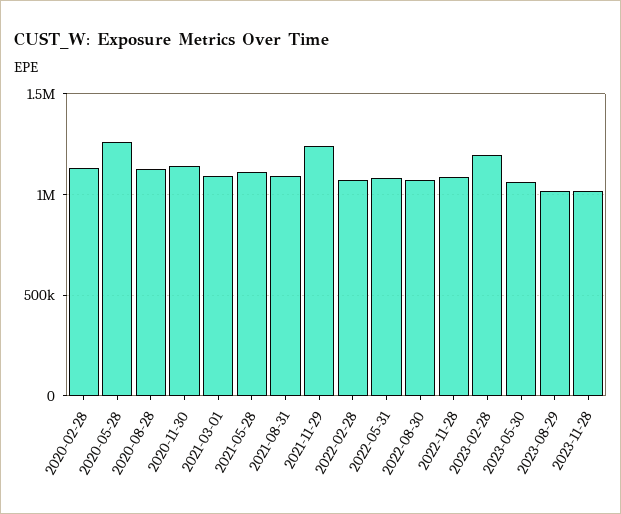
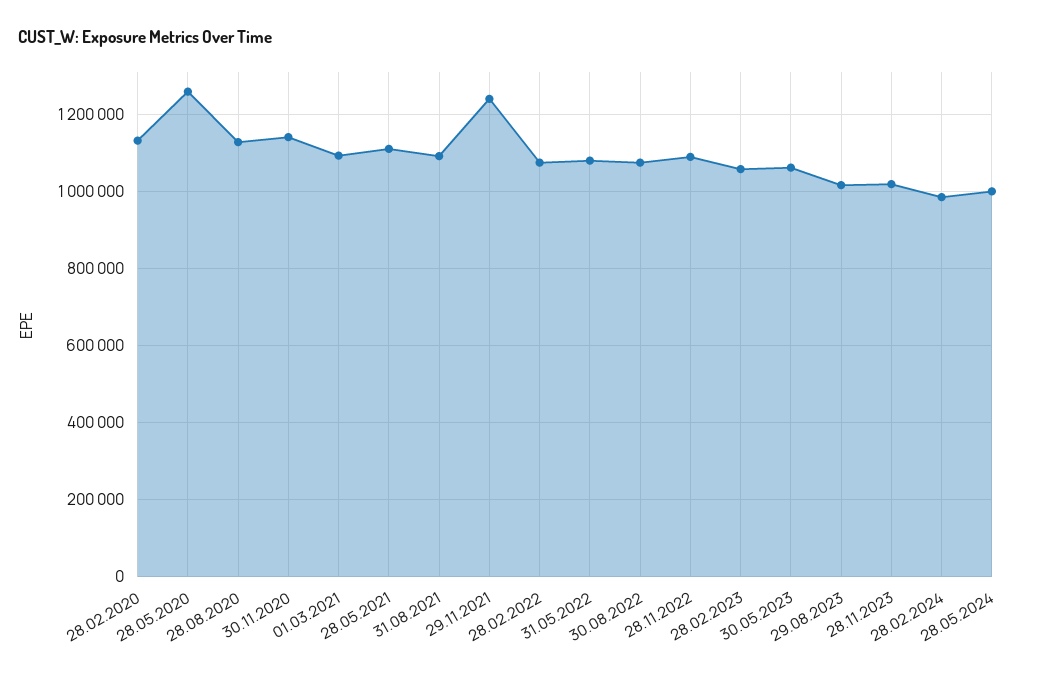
2023-02-28: 1200000 -> 1060000
28.02.2024: none -> 980000
28.05.2024: none -> 1000000

